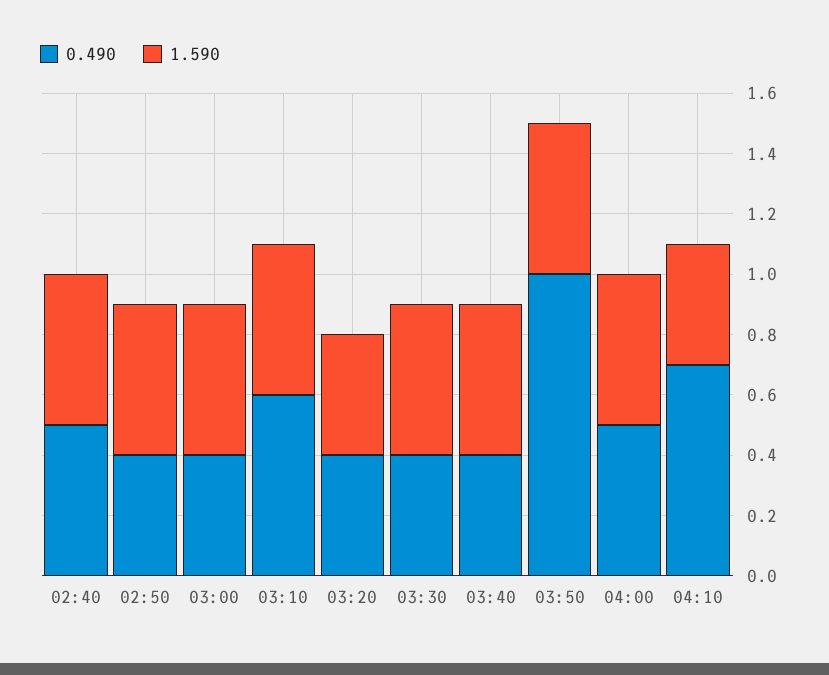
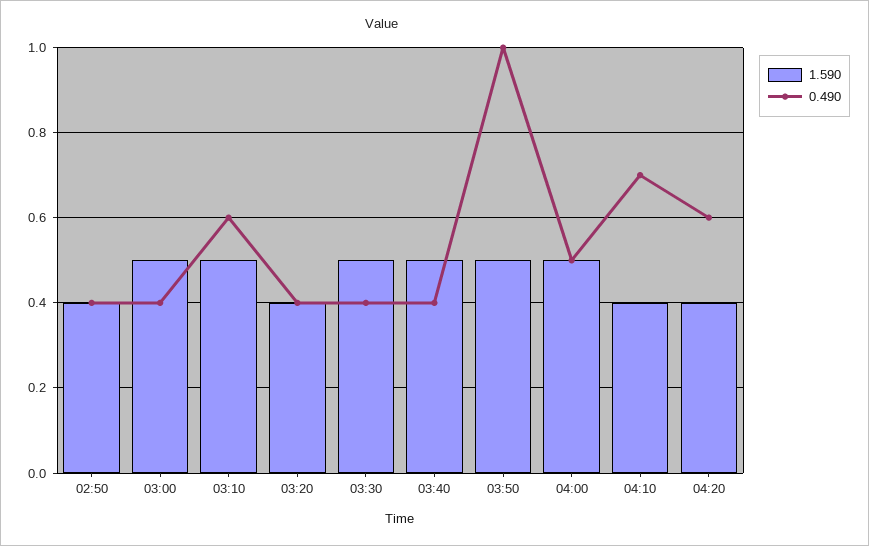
0.490, 02:40: 0.5 -> none
1.590, 02:40: 0.5 -> none
1.590, 02:50: 0.5 -> 0.4
1.590, 04:20: none -> 0.4
0.490, 04:20: none -> 0.6

